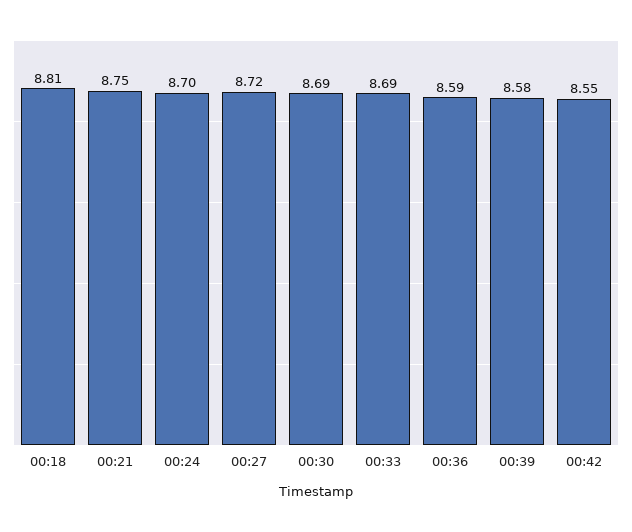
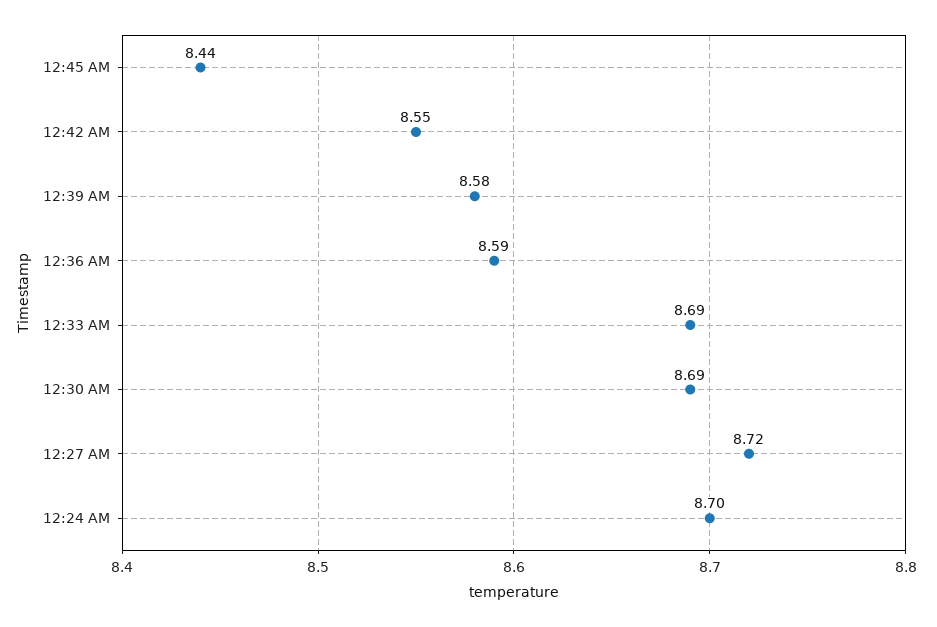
00:18: 8.81 -> none
00:21: 8.75 -> none
12:45 AM: none -> 8.44

